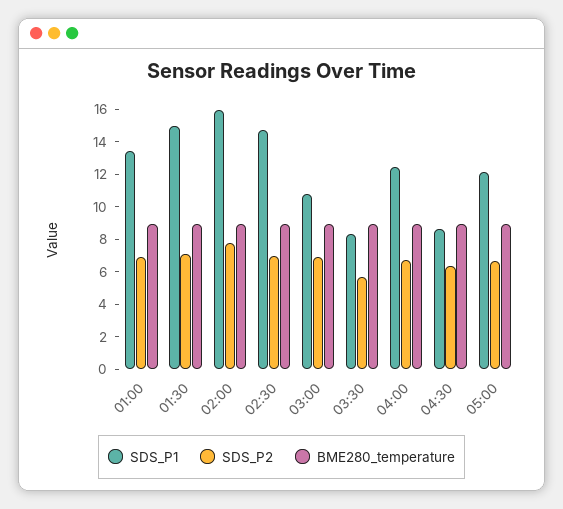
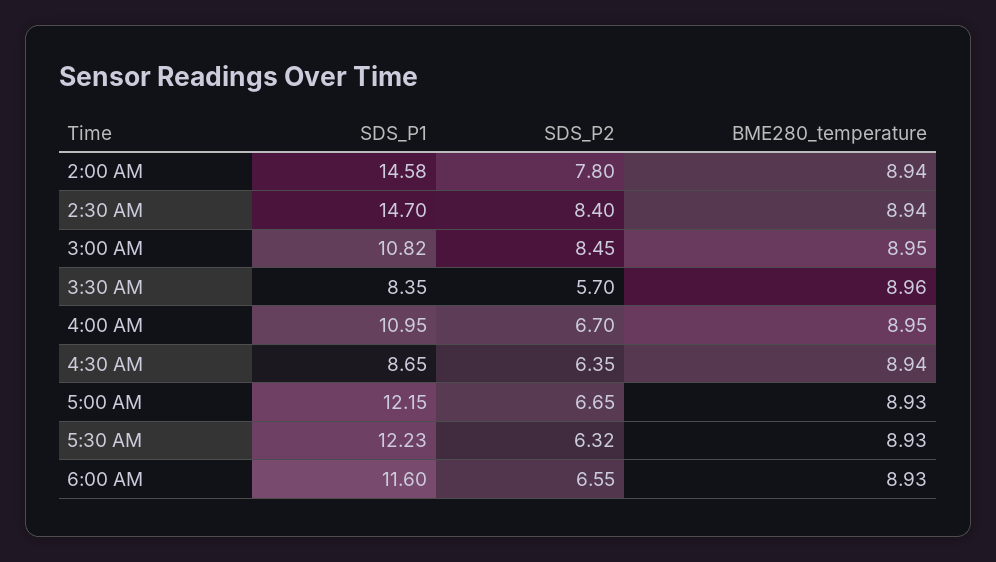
SDS_P1, 01:00: 13.5 -> none
SDS_P2, 01:00: 7 -> none
BME280_temperature, 01:00: 9 -> none
SDS_P1, 01:30: 15 -> none
SDS_P2, 01:30: 7 -> none
BME280_temperature, 01:30: 9 -> none
SDS_P1, 02:00: 16 -> 14.58
SDS_P2, 02:30: 7 -> 8.4
SDS_P2, 03:00: 7 -> 8.45
SDS_P1, 04:00: 12.5 -> 10.95
SDS_P1, 5:30 AM: none -> 12.23
SDS_P2, 5:30 AM: none -> 6.32
BME280_temperature, 5:30 AM: none -> 8.93
SDS_P1, 6:00 AM: none -> 11.6
SDS_P2, 6:00 AM: none -> 6.55
BME280_temperature, 6:00 AM: none -> 8.93

